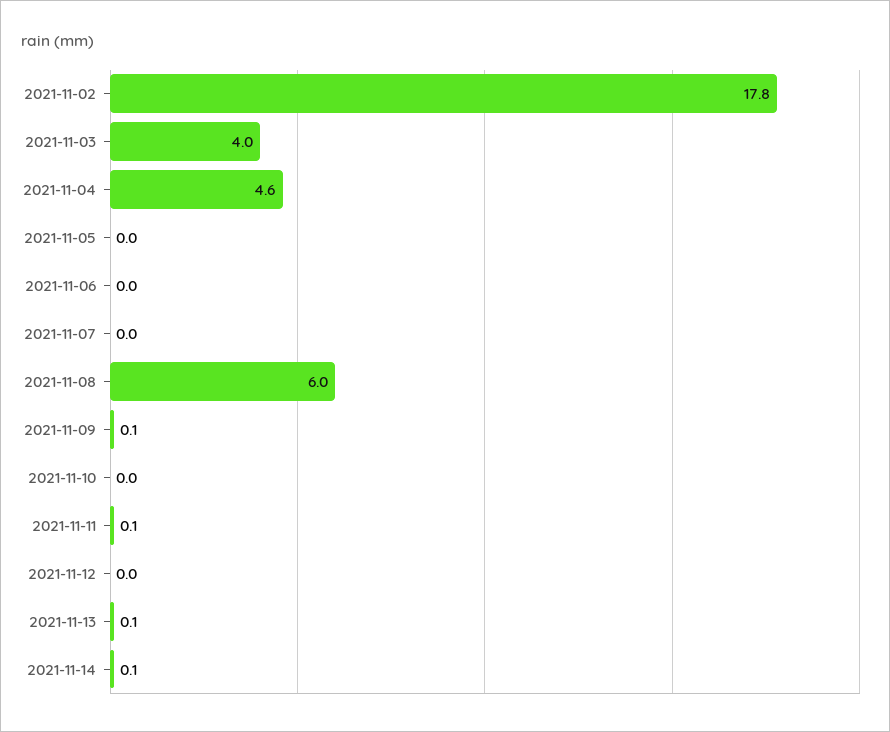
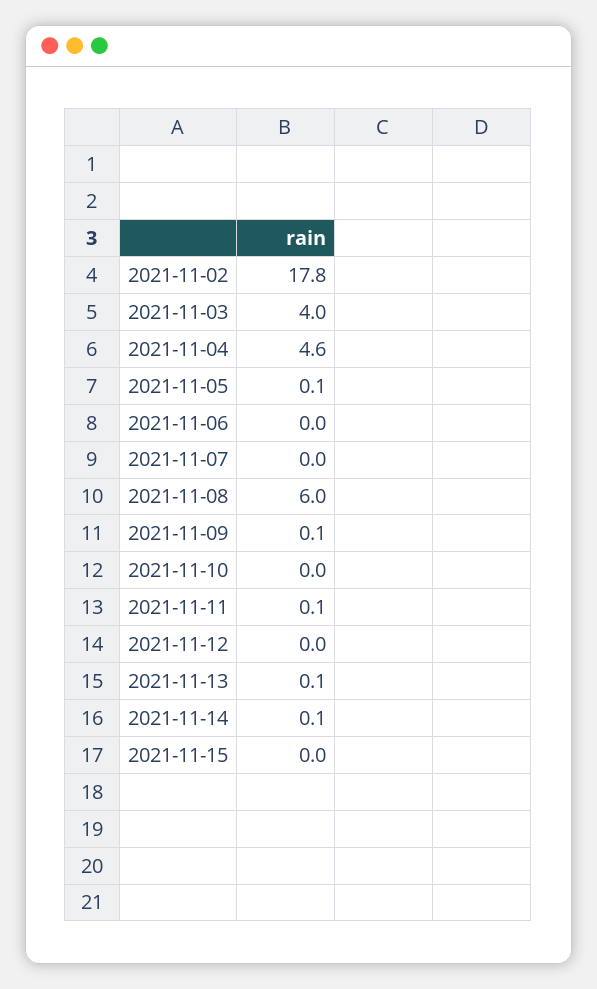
2021-11-05: 0 -> 0.1
2021-11-15: none -> 0

